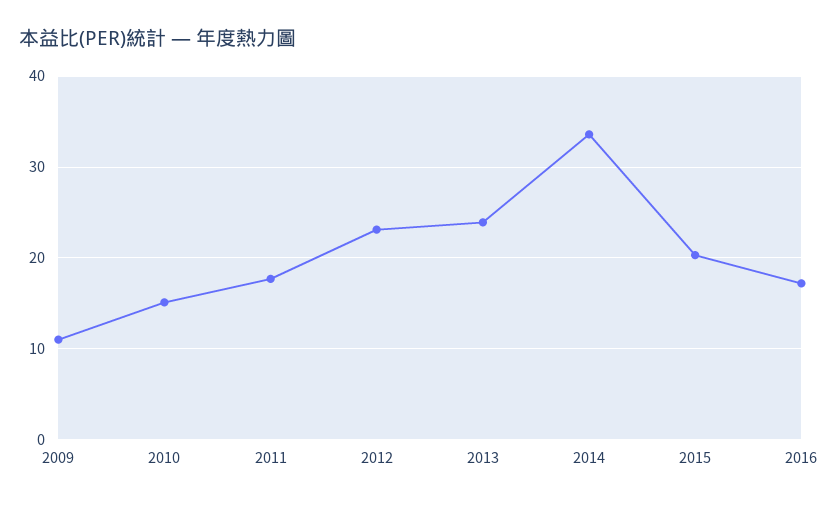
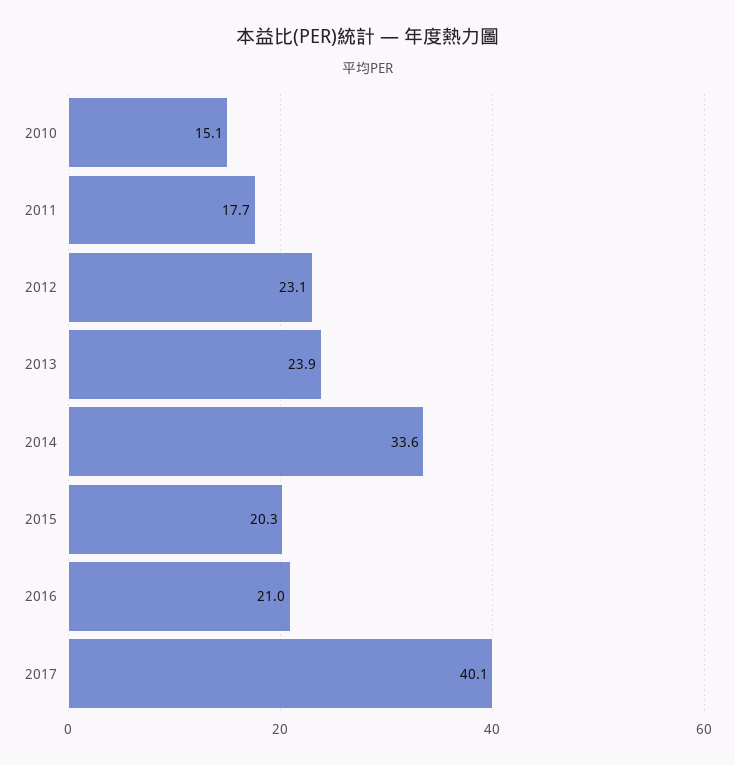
2009: 11 -> none
2016: 17 -> 21
2017: none -> 40.1

